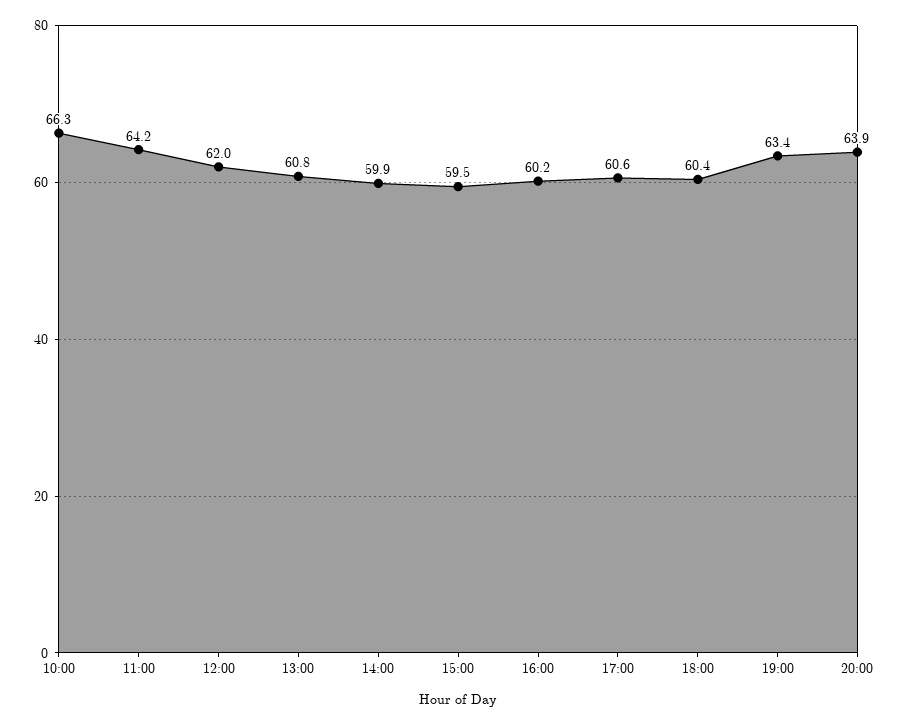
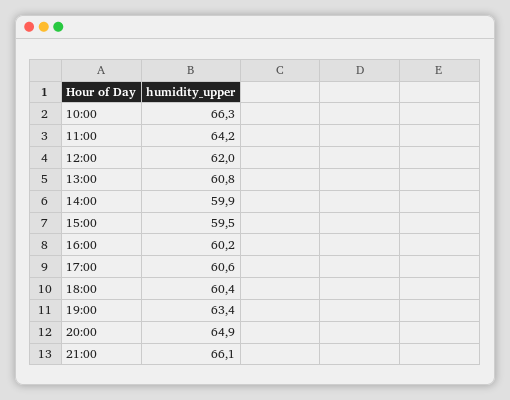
20:00: 63.9 -> 64.9
21:00: none -> 66.1

